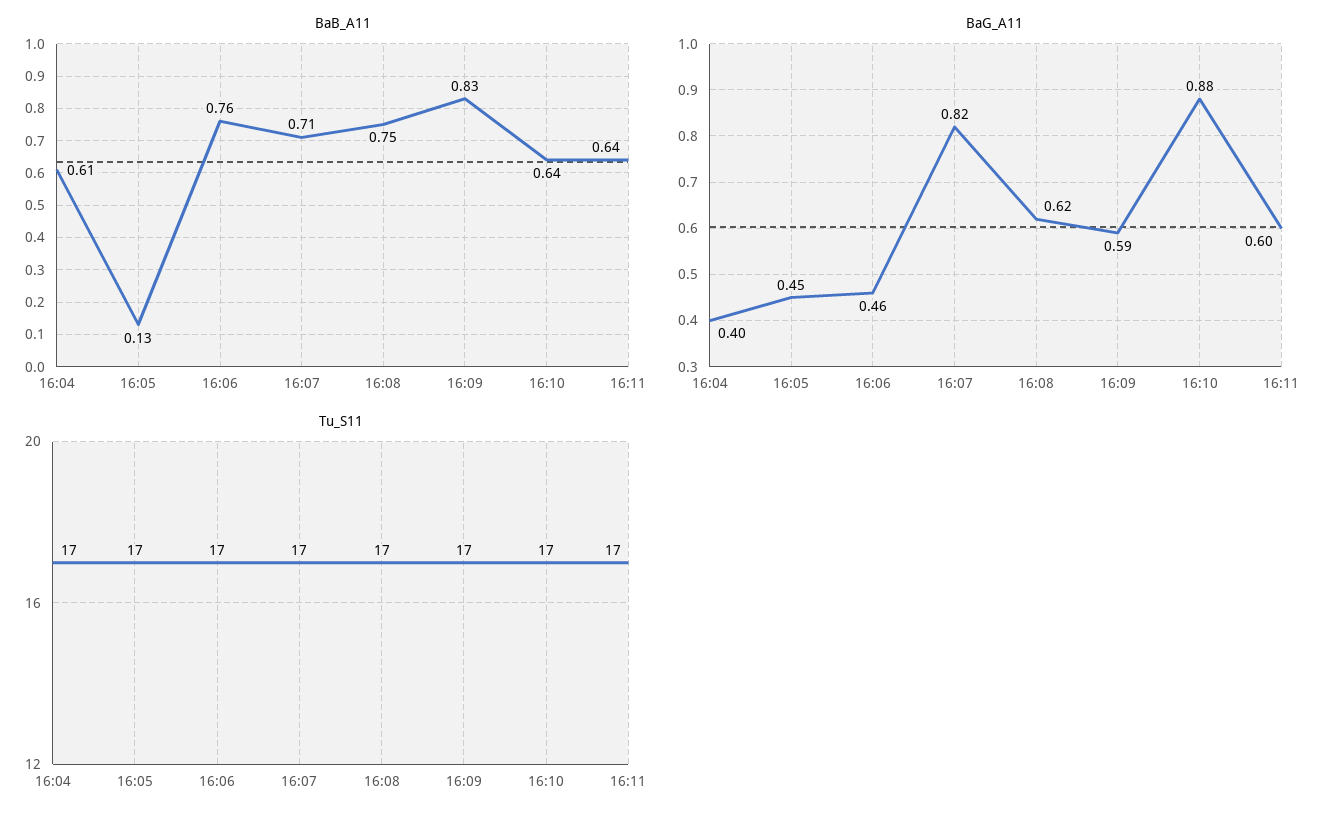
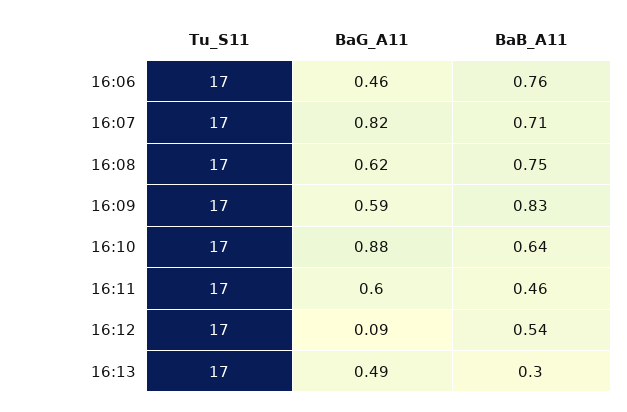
BaB_A11, 16:04: 0.61 -> none
BaB_A11, 16:05: 0.13 -> none
BaB_A11, 16:11: 0.64 -> 0.46
BaG_A11, 16:04: 0.4 -> none
BaG_A11, 16:05: 0.45 -> none
Tu_S11, 16:04: 17 -> none
Tu_S11, 16:05: 17 -> none
Tu_S11, 16:12: none -> 17
BaG_A11, 16:12: none -> 0.09
BaB_A11, 16:12: none -> 0.54
Tu_S11, 16:13: none -> 17
BaG_A11, 16:13: none -> 0.49
BaB_A11, 16:13: none -> 0.3

